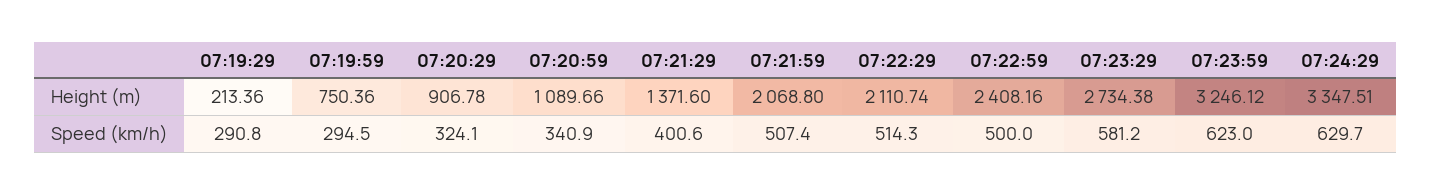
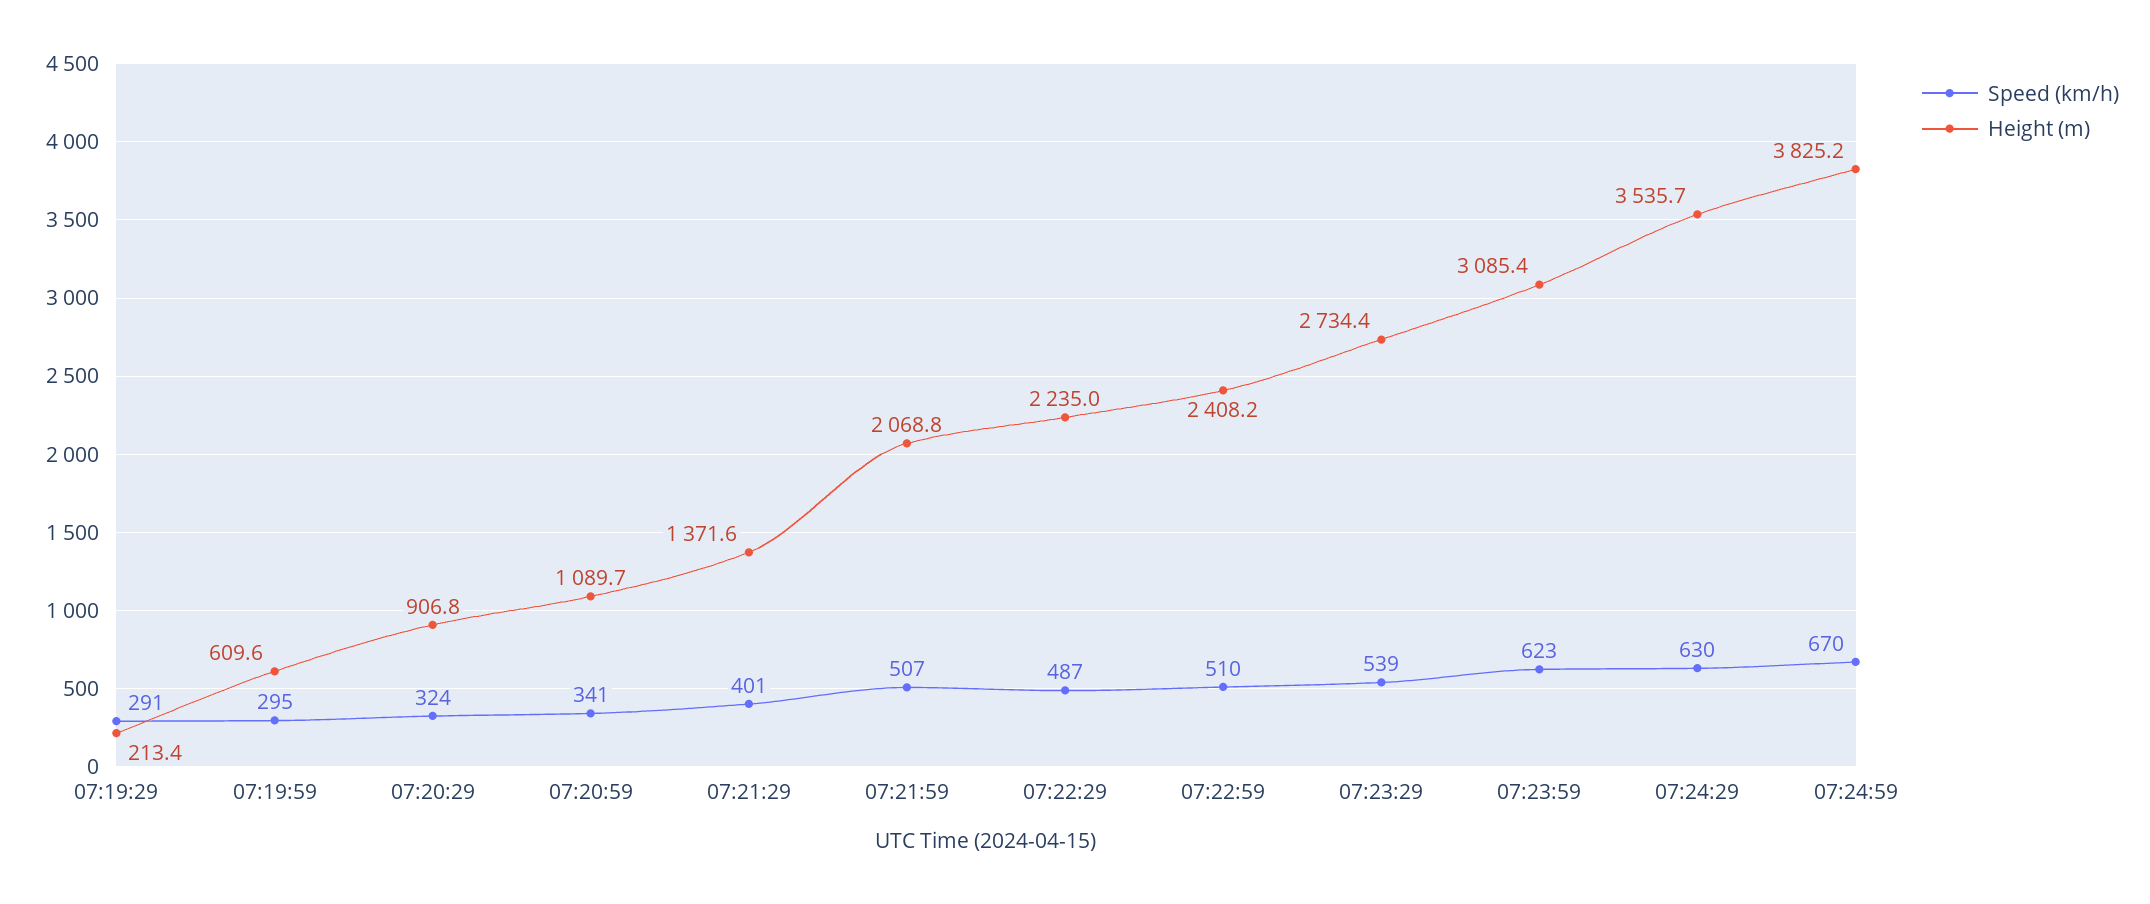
Height (m), 07:19:59: 750.36 -> 609.6
Height (m), 07:22:29: 2110.74 -> 2235
Height (m), 07:23:59: 3246.12 -> 3085.4
Height (m), 07:24:29: 3347.51 -> 3535.7
Speed (km/h), 07:22:29: 514.3 -> 487
Speed (km/h), 07:22:59: 500 -> 510
Speed (km/h), 07:23:29: 581.2 -> 539
Speed (km/h), 07:24:59: none -> 670
Height (m), 07:24:59: none -> 3825.2

